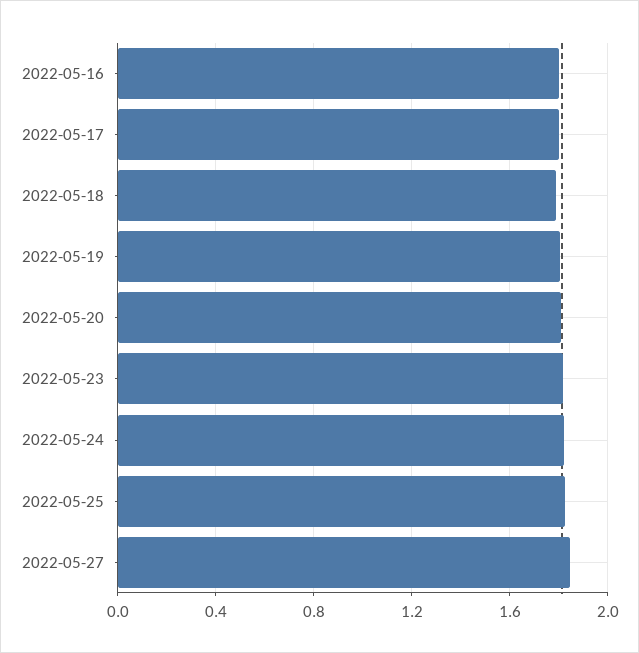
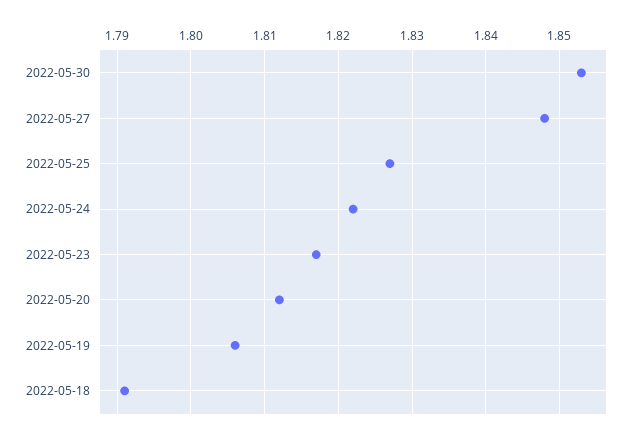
2022-05-16: 1.8 -> none
2022-05-17: 1.8 -> none
2022-05-30: none -> 1.853

